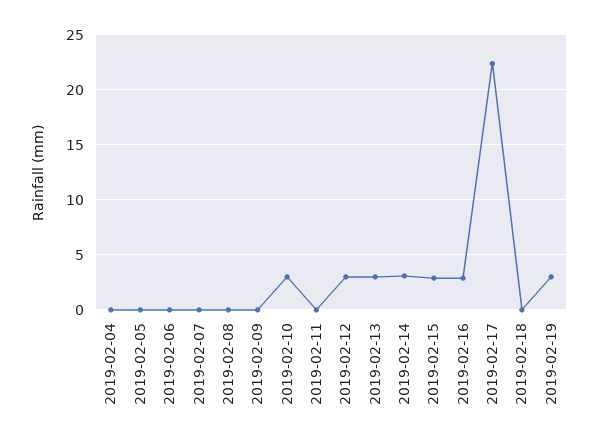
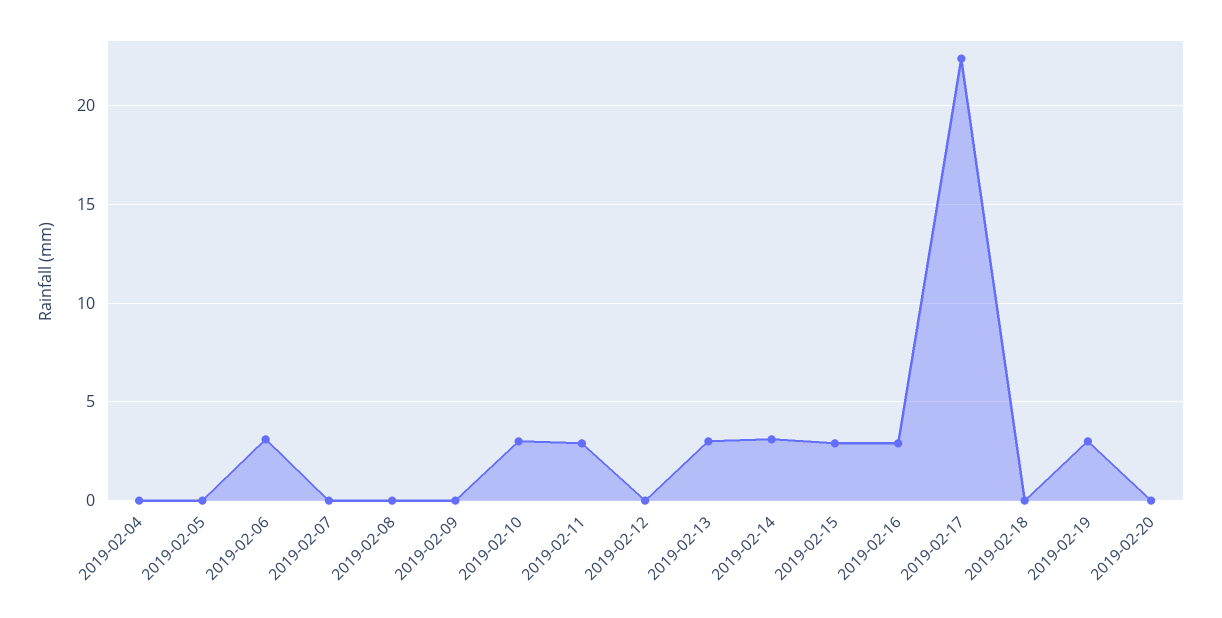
2019-02-06: 0 -> 3
2019-02-11: 0 -> 3
2019-02-12: 3 -> 0
2019-02-20: none -> 0

